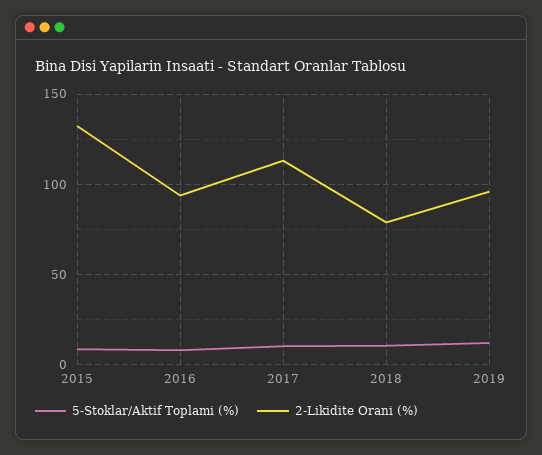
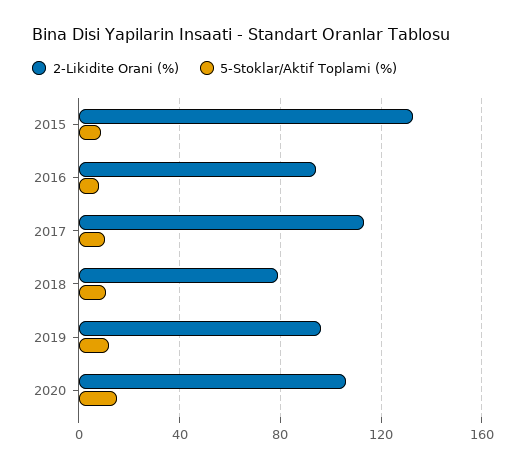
2-Likidite Orani (%), 2020: none -> 105
5-Stoklar/Aktif Toplami (%), 2020: none -> 15

